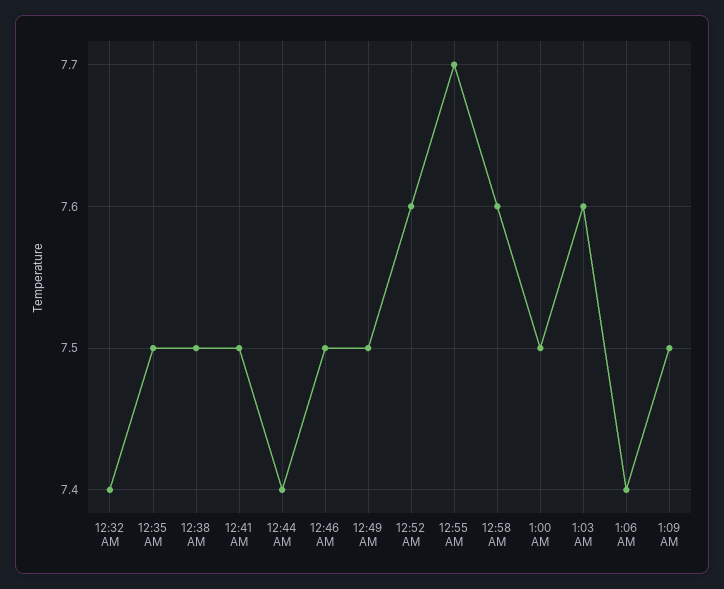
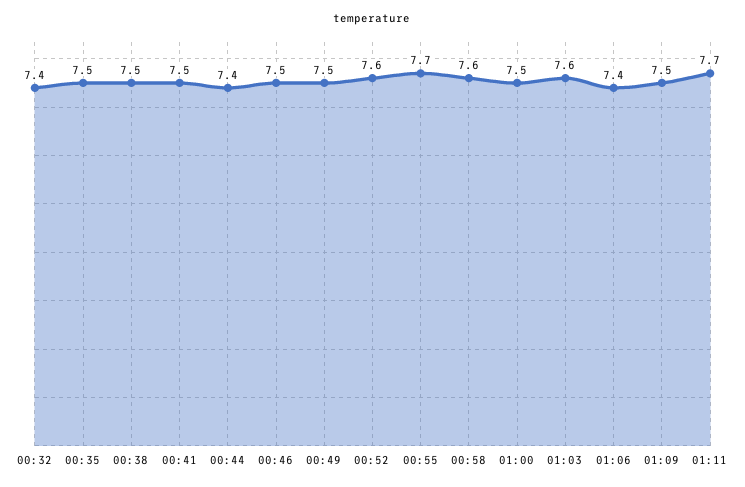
01:11: none -> 7.7

